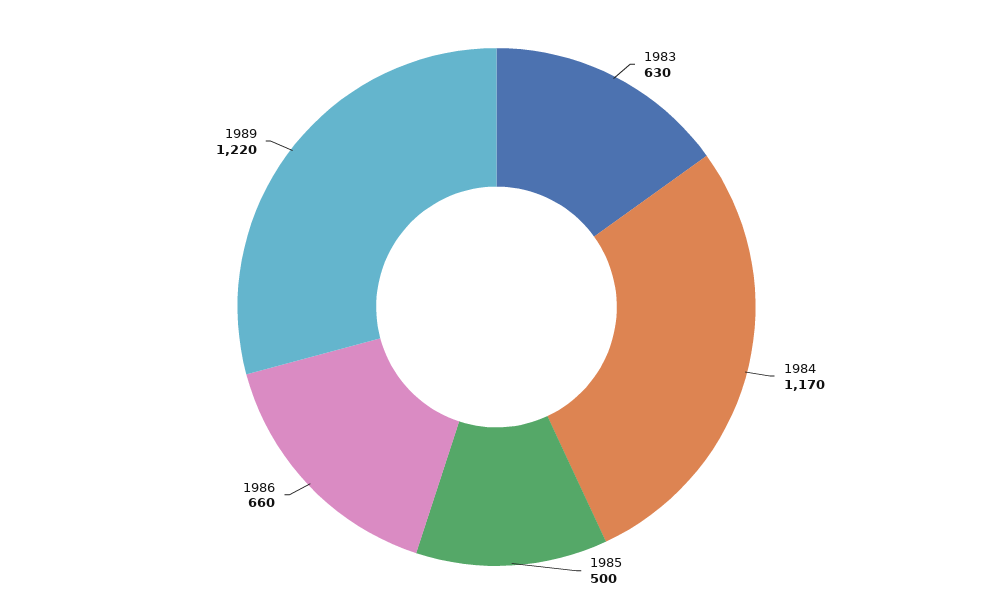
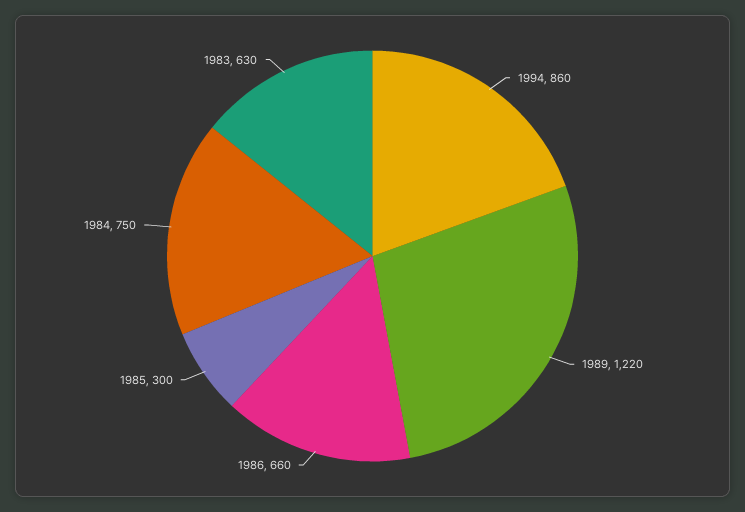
1984: 1170 -> 750
1985: 500 -> 300
1994: none -> 860

